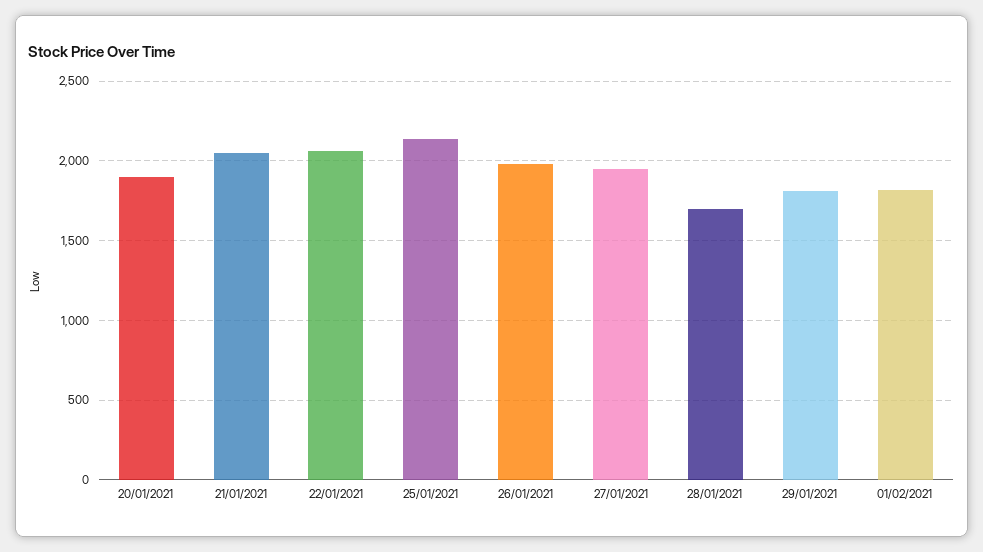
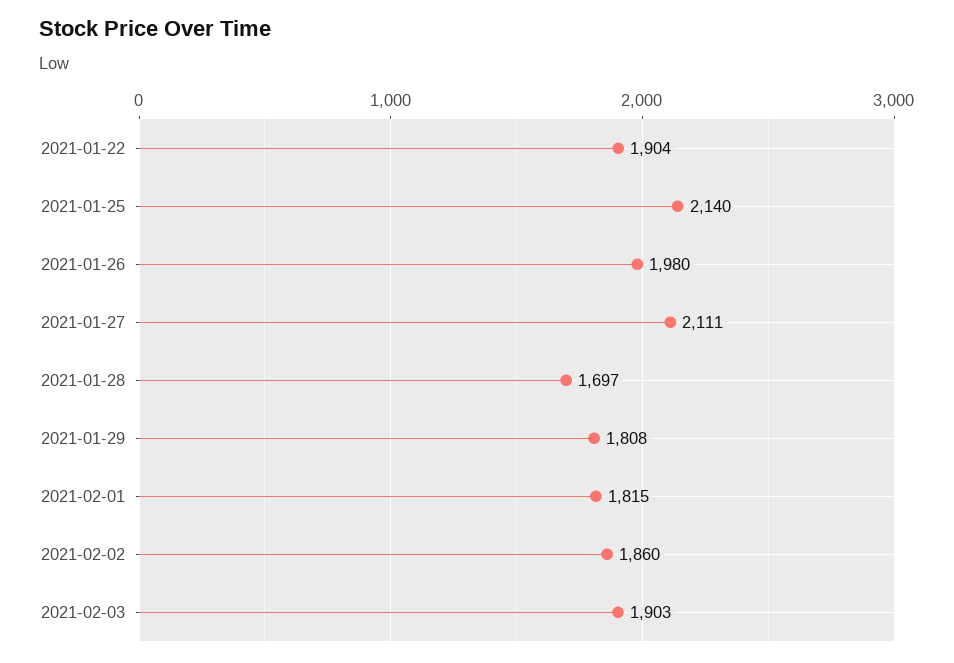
20/01/2021: 1900 -> none
21/01/2021: 2050 -> none
22/01/2021: 2050 -> 1904
27/01/2021: 1950 -> 2111
2021-02-02: none -> 1860
2021-02-03: none -> 1903

